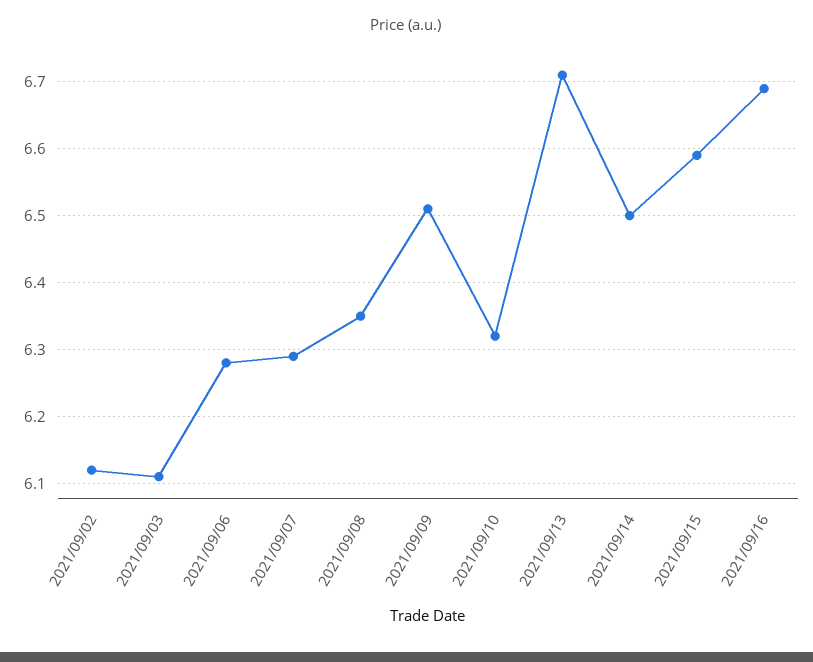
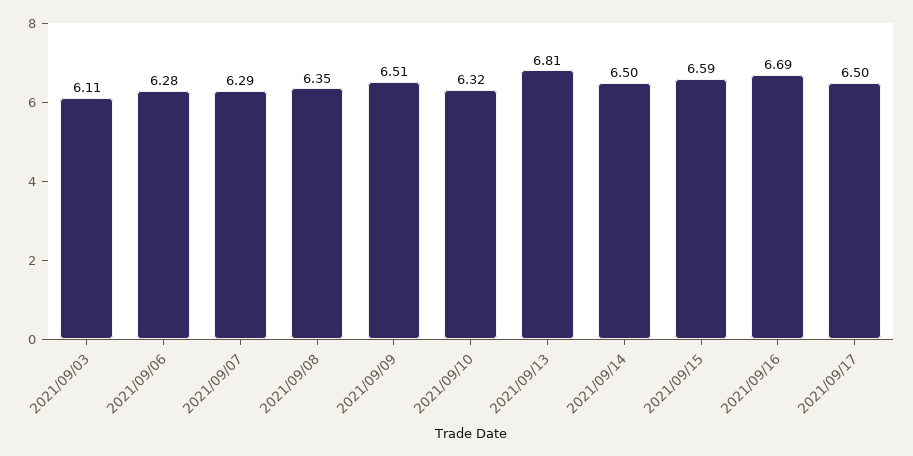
2021/09/02: 6.12 -> none
2021/09/13: 6.71 -> 6.81
2021/09/17: none -> 6.5

